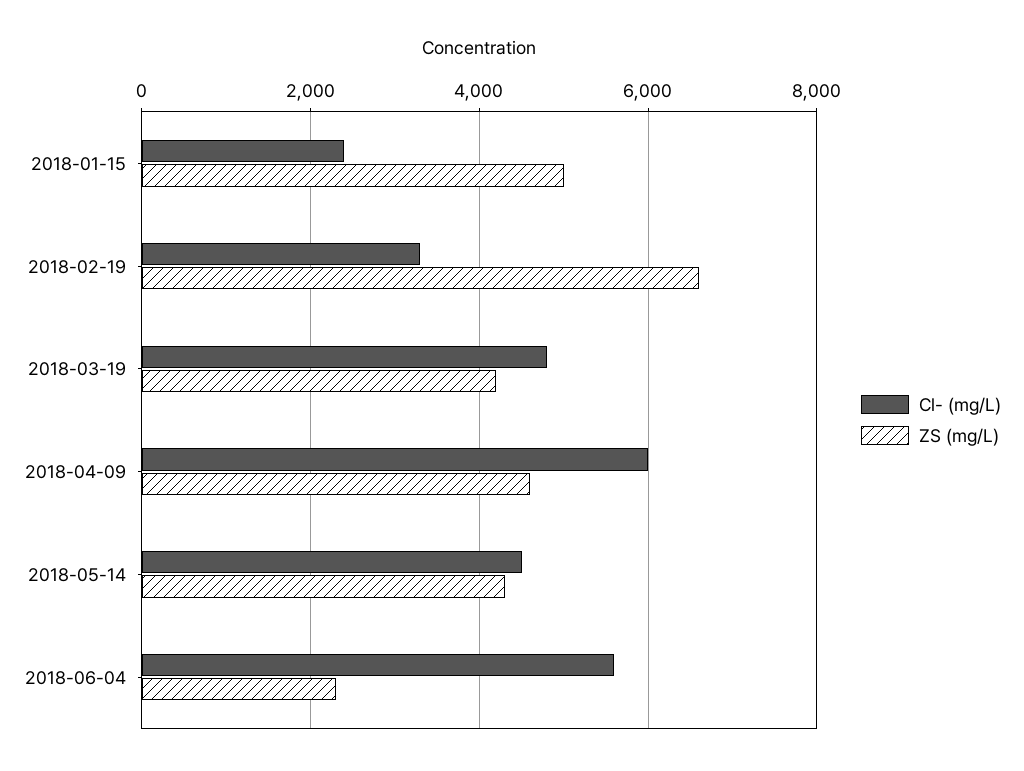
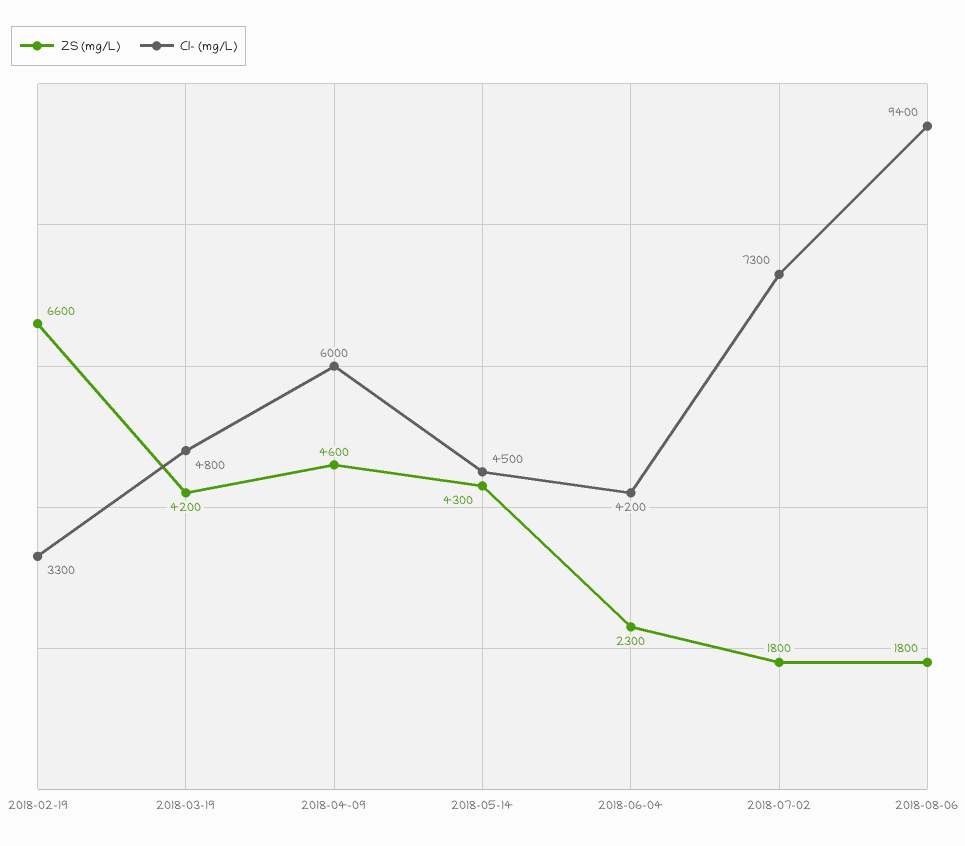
Cl- (mg/L), 2018-01-15: 2400 -> none
ZS (mg/L), 2018-01-15: 5000 -> none
Cl- (mg/L), 2018-06-04: 5600 -> 4200
ZS (mg/L), 2018-07-02: none -> 1800
Cl- (mg/L), 2018-07-02: none -> 7300
ZS (mg/L), 2018-08-06: none -> 1800
Cl- (mg/L), 2018-08-06: none -> 9400

